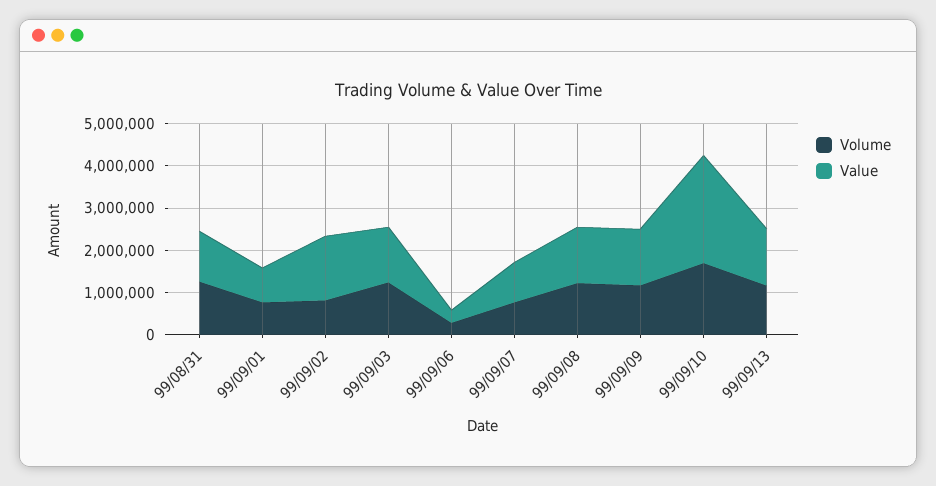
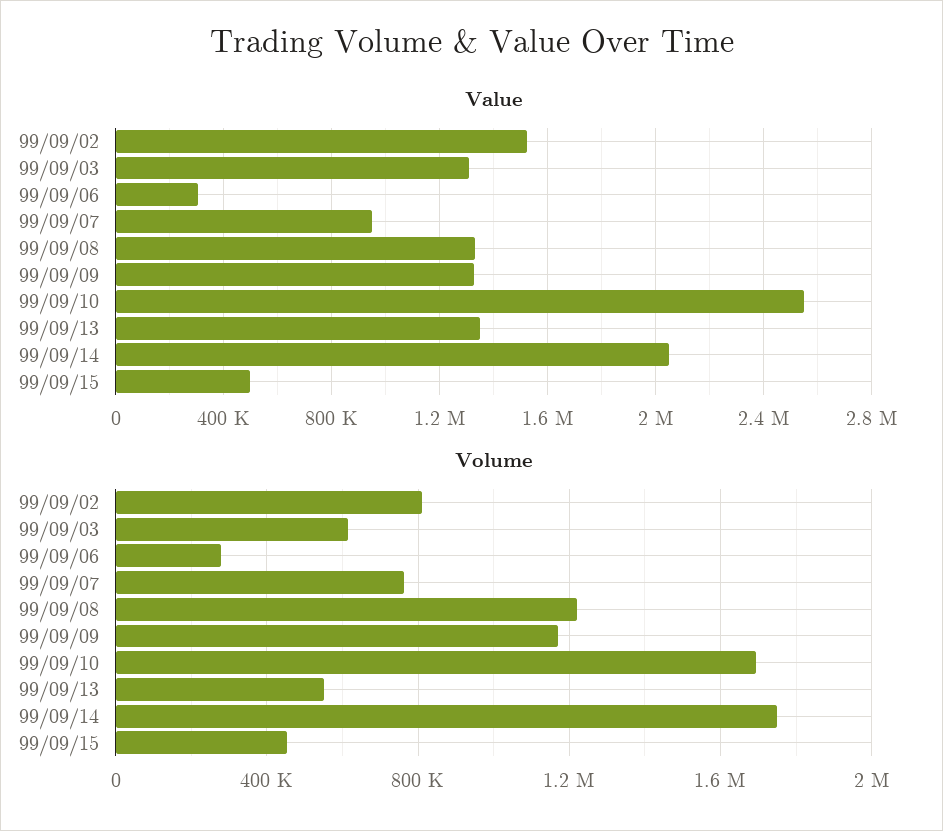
Volume, 99/08/31: 1200000 -> none
Value, 99/08/31: 1200000 -> none
Volume, 99/09/01: 800000 -> none
Value, 99/09/01: 800000 -> none
Volume, 99/09/03: 1200000 -> 600000
Volume, 99/09/13: 1200000 -> 550000
Value, 99/09/14: none -> 2050000
Value, 99/09/15: none -> 500000
Volume, 99/09/14: none -> 1750000
Volume, 99/09/15: none -> 450000

